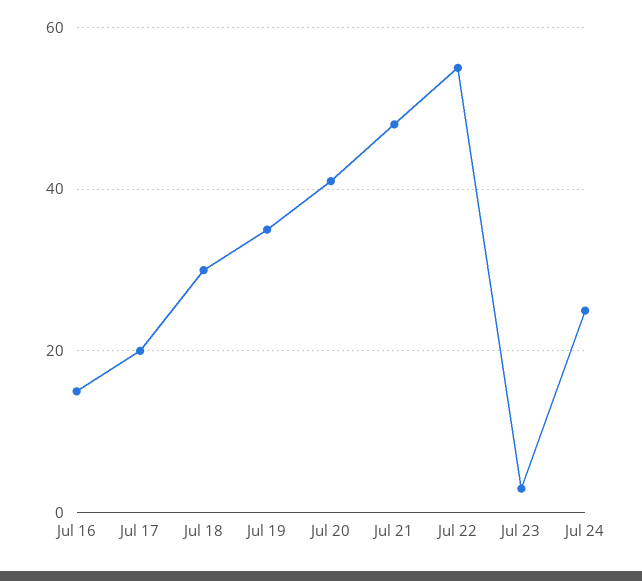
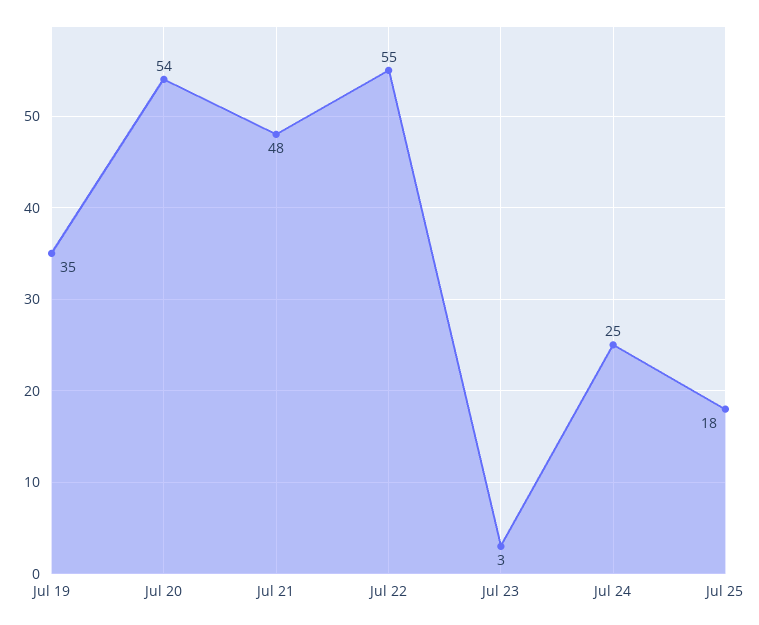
Jul 16: 15 -> none
Jul 17: 20 -> none
Jul 18: 30 -> none
Jul 20: 40 -> 54
Jul 25: none -> 18

